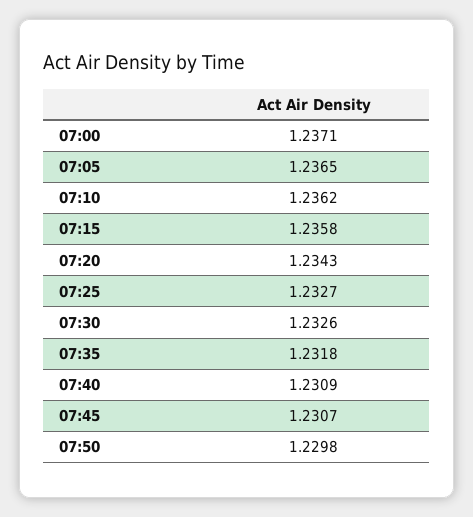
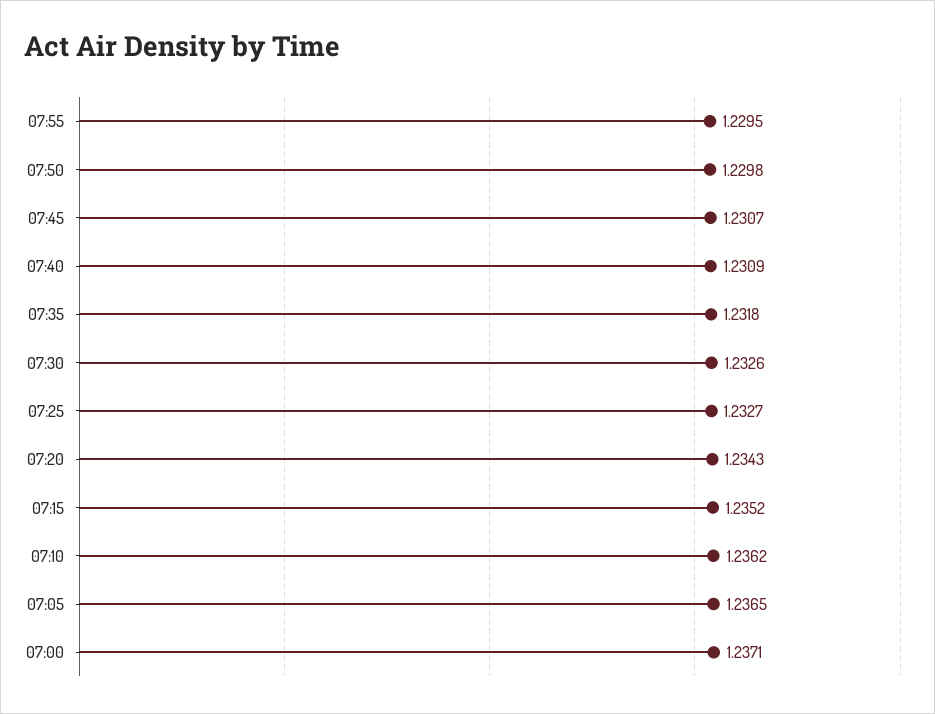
07:15: 1.2358 -> 1.2352
07:55: none -> 1.2295

